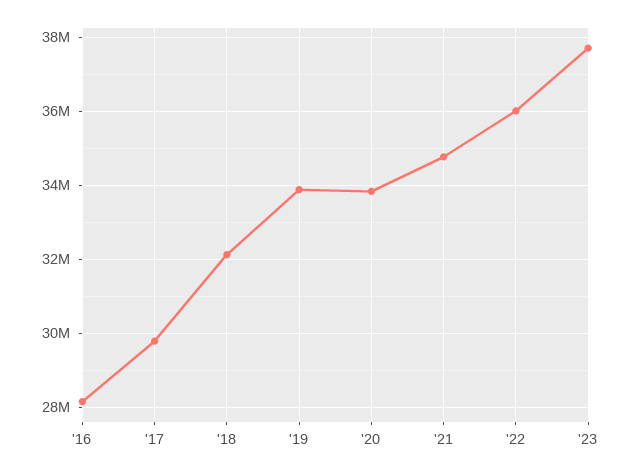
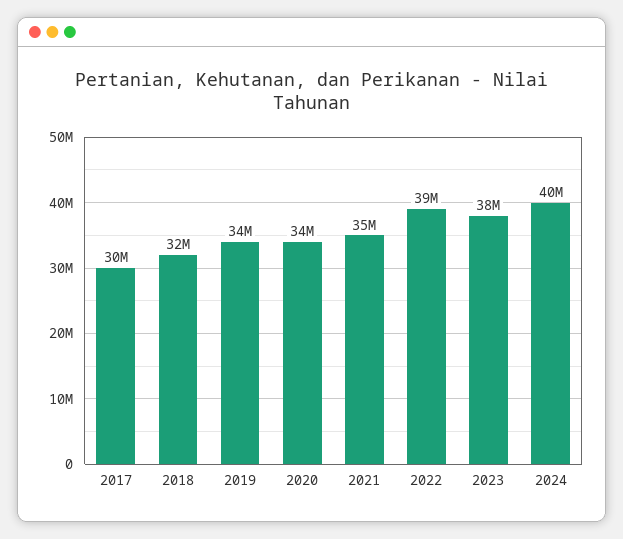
'16: 28200000 -> none
'22: 36000000 -> 39000000
2024: none -> 40000000

